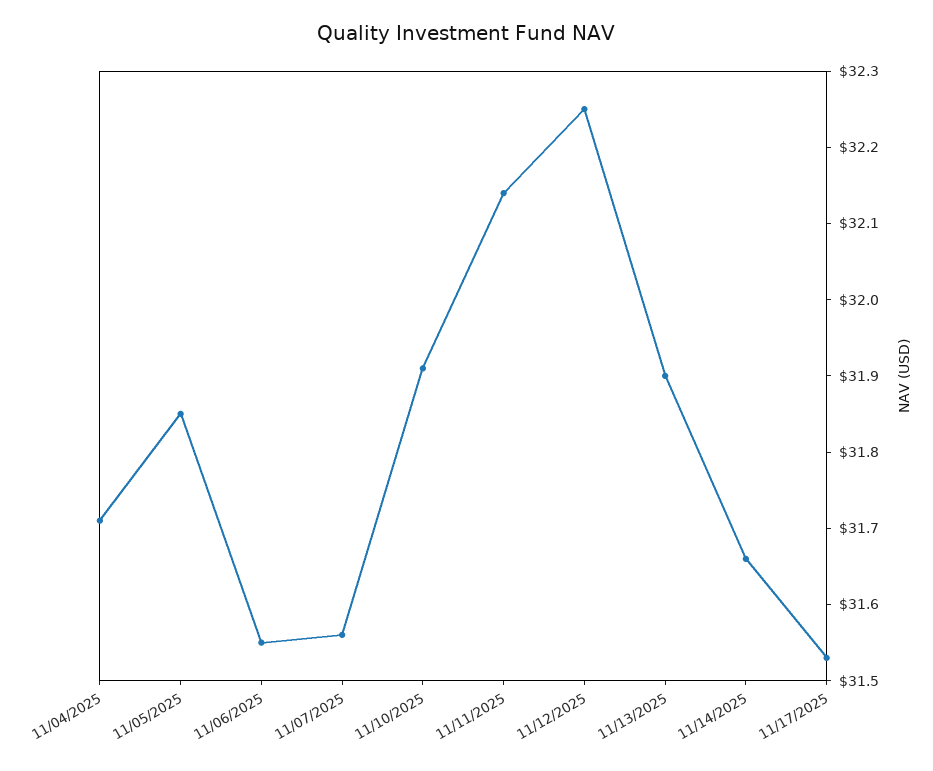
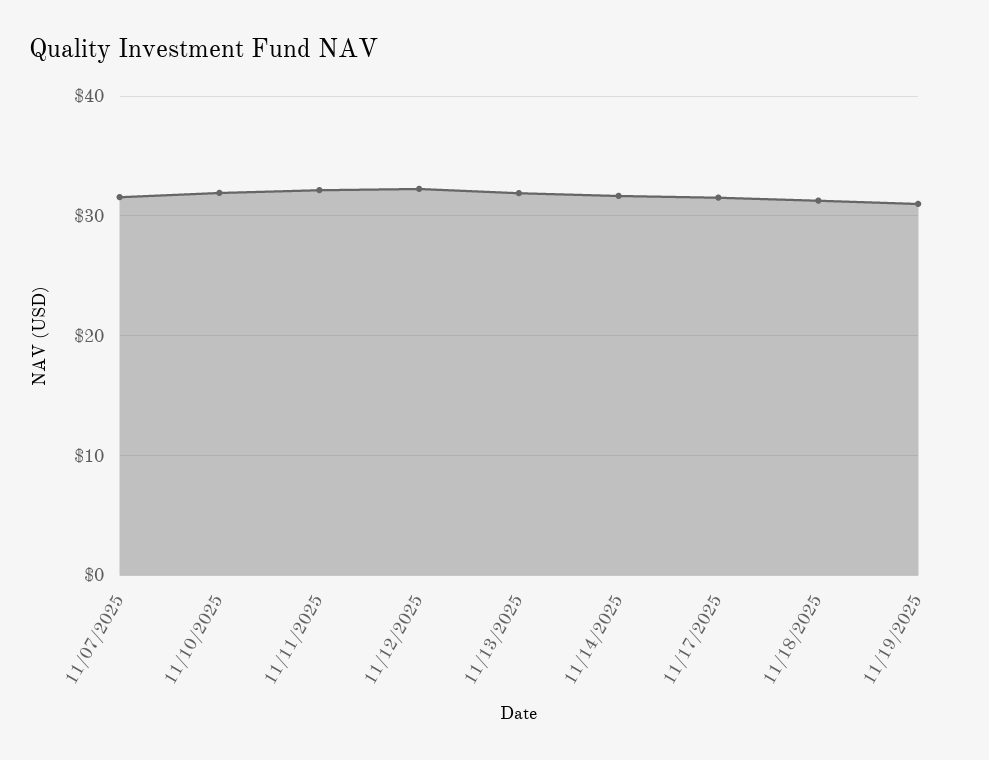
11/04/2025: 31.7 -> none
11/05/2025: 31.85 -> none
11/06/2025: 31.55 -> none
11/18/2025: none -> 31
11/19/2025: none -> 31

